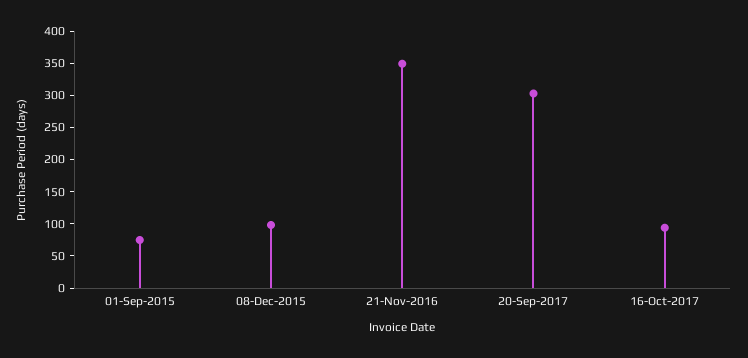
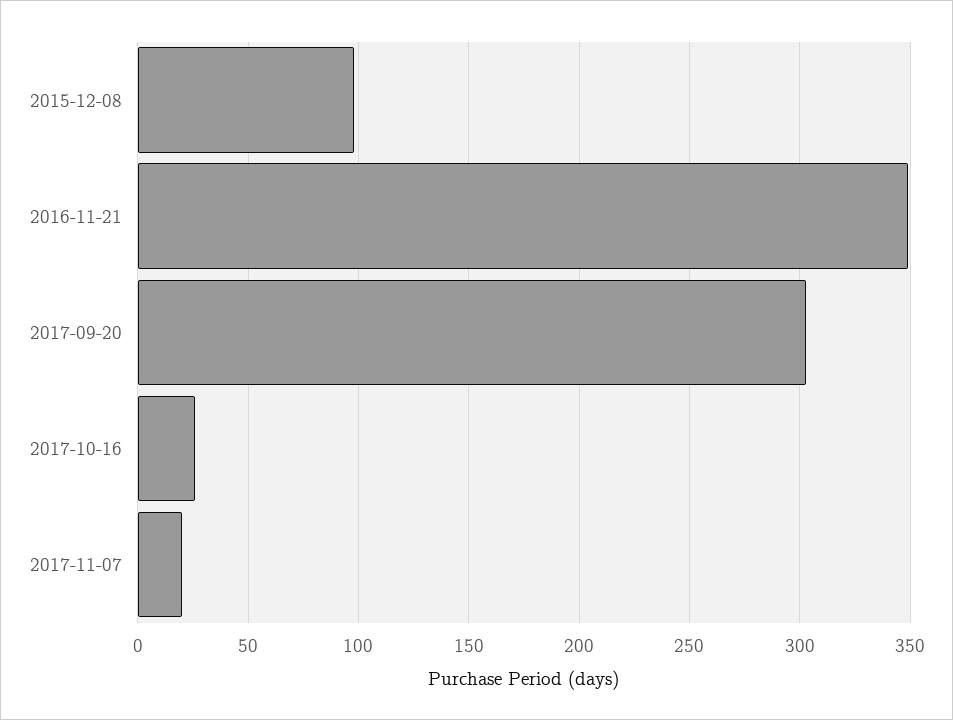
01-Sep-2015: 75 -> none
16-Oct-2017: 100 -> 25
2017-11-07: none -> 20

